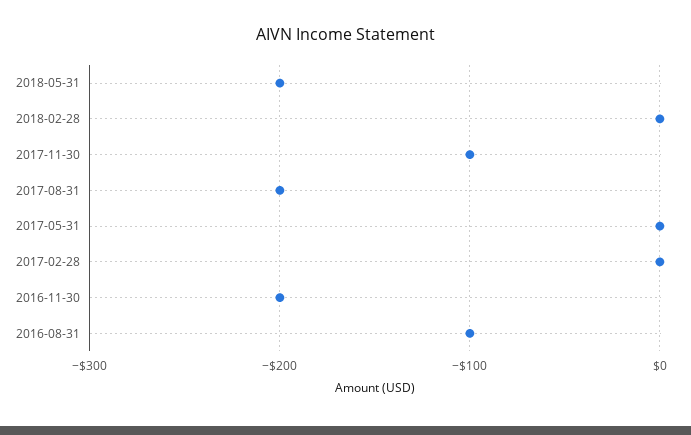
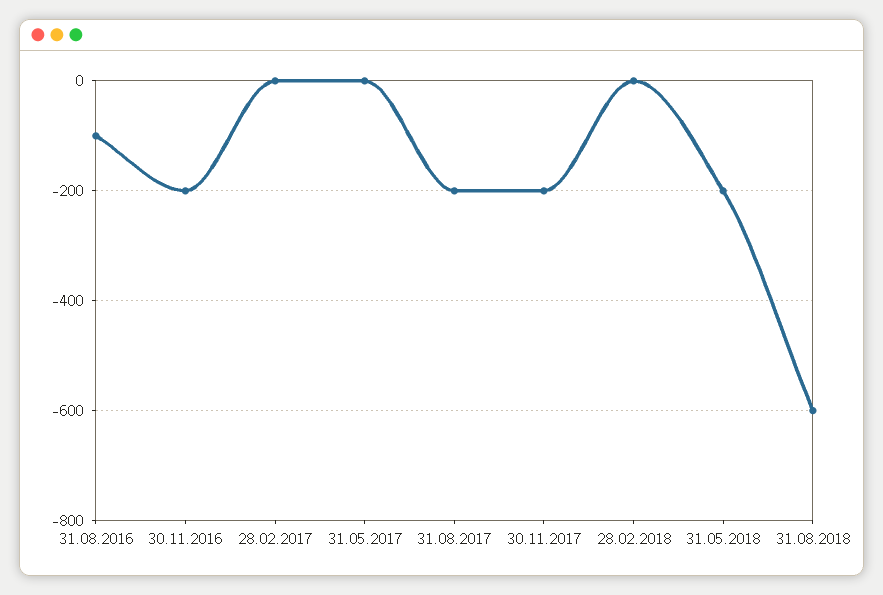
2017-11-30: -100 -> -200
31.08.2018: none -> -600

